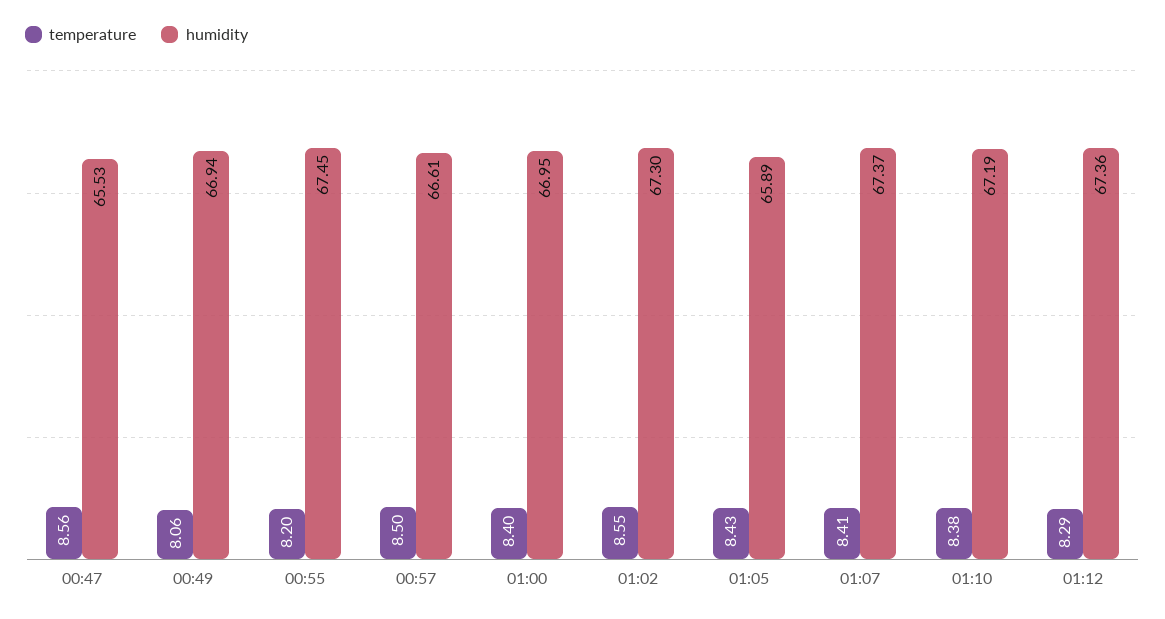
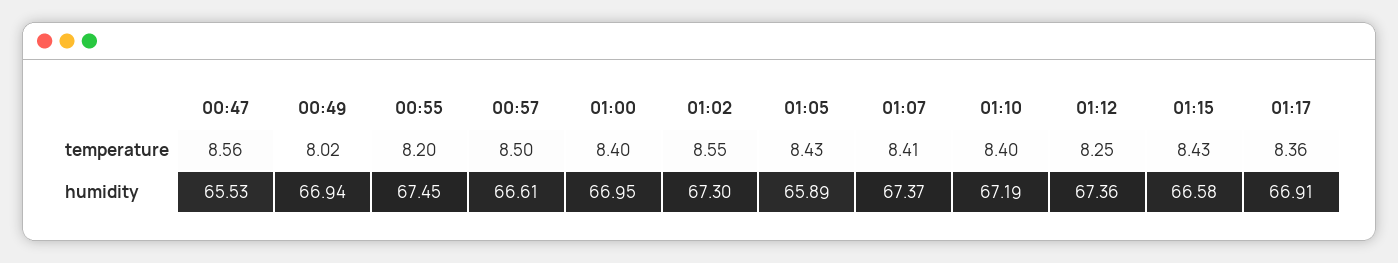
temperature, 00:49: 8.06 -> 8.02
temperature, 01:10: 8.38 -> 8.4
temperature, 01:12: 8.29 -> 8.25
temperature, 01:15: none -> 8.43
temperature, 01:17: none -> 8.36
humidity, 01:15: none -> 66.58
humidity, 01:17: none -> 66.91

